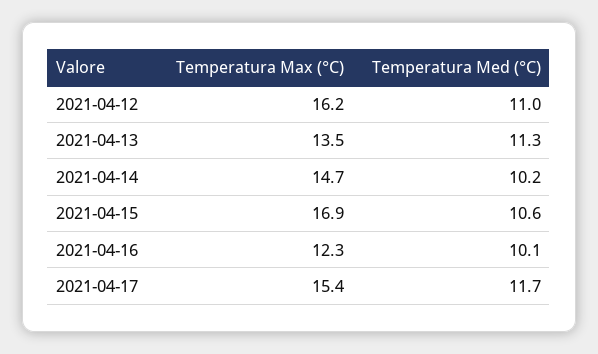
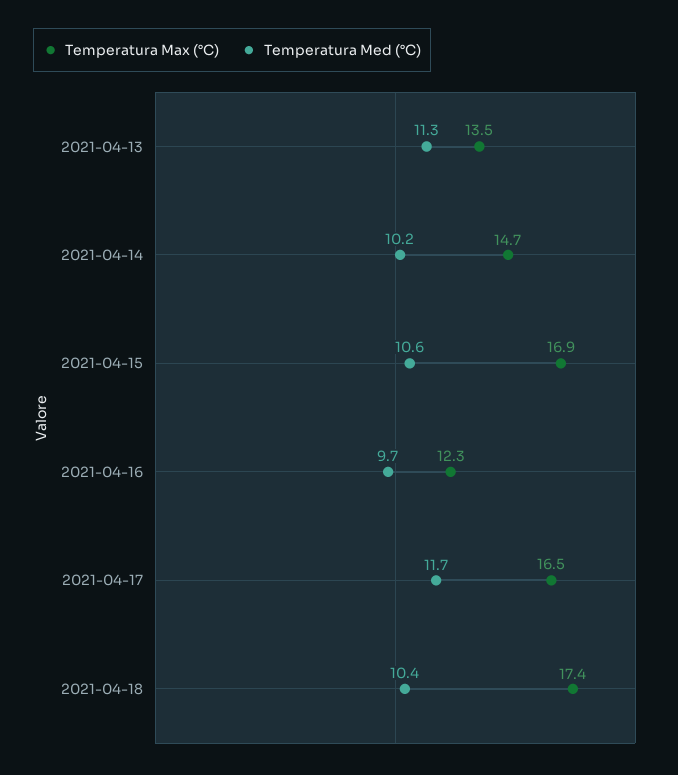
Temperatura Max (°C), 2021-04-12: 16.2 -> none
Temperatura Med (°C), 2021-04-12: 11 -> none
Temperatura Med (°C), 2021-04-16: 10.1 -> 9.7
Temperatura Max (°C), 2021-04-17: 15.4 -> 16.5
Temperatura Max (°C), 2021-04-18: none -> 17.4
Temperatura Med (°C), 2021-04-18: none -> 10.4

